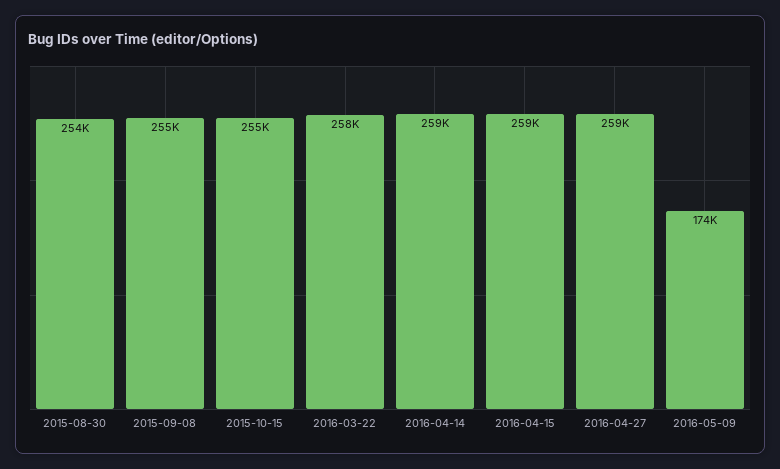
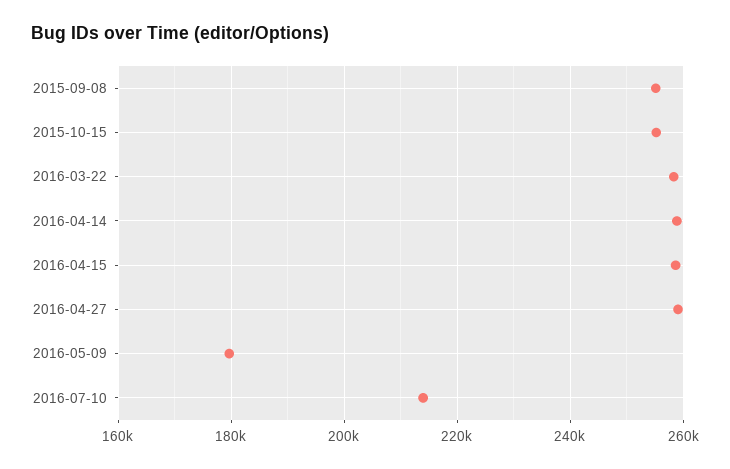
2015-08-30: 254000 -> none
2016-05-09: 174000 -> 180000
2016-07-10: none -> 214000

